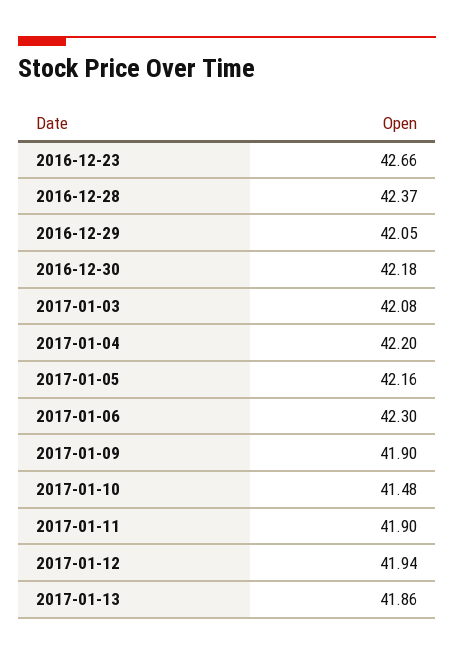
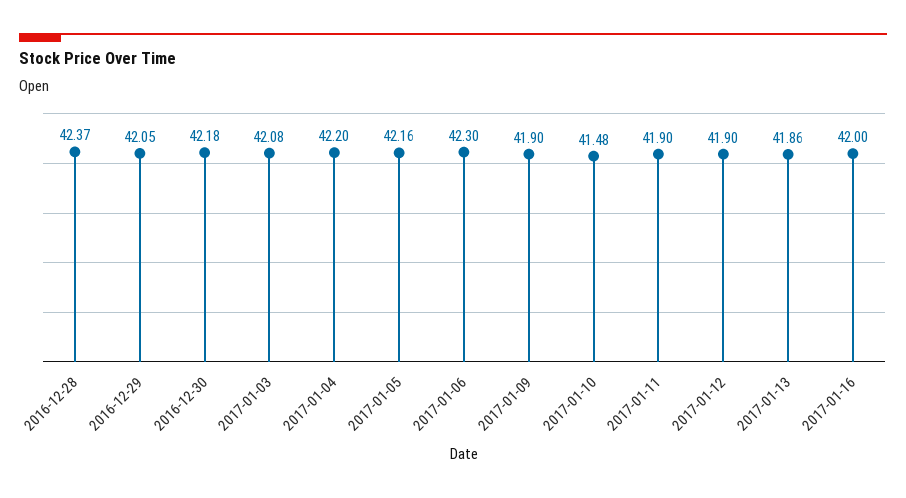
2016-12-23: 42.66 -> none
2017-01-12: 41.94 -> 41.9
2017-01-16: none -> 42

